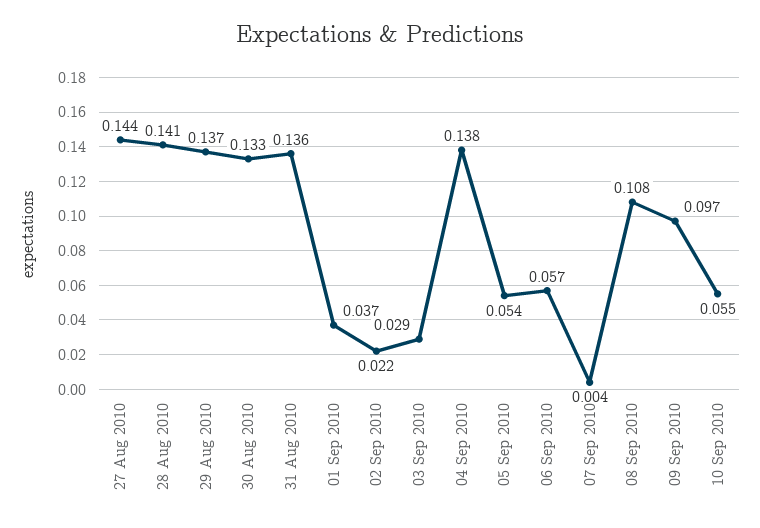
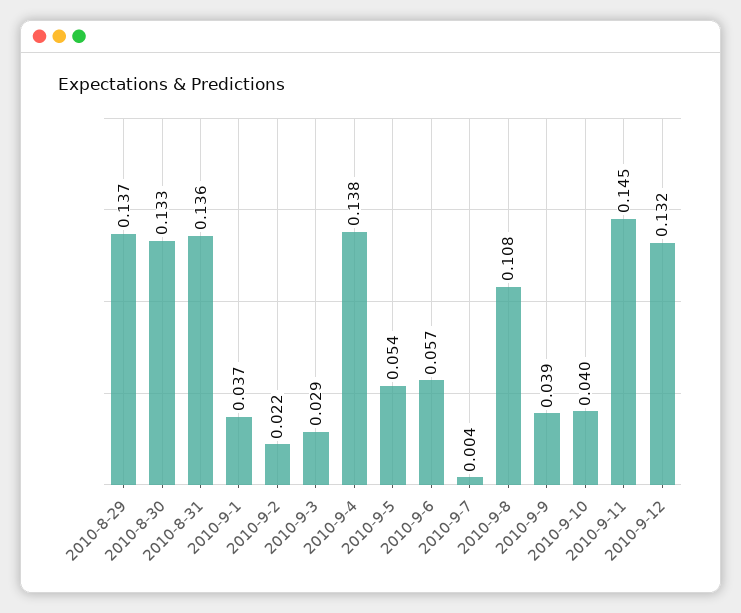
27 Aug 2010: 0.144 -> none
28 Aug 2010: 0.141 -> none
09 Sep 2010: 0.097 -> 0.039
10 Sep 2010: 0.055 -> 0.04
2010-9-11: none -> 0.145
2010-9-12: none -> 0.132

